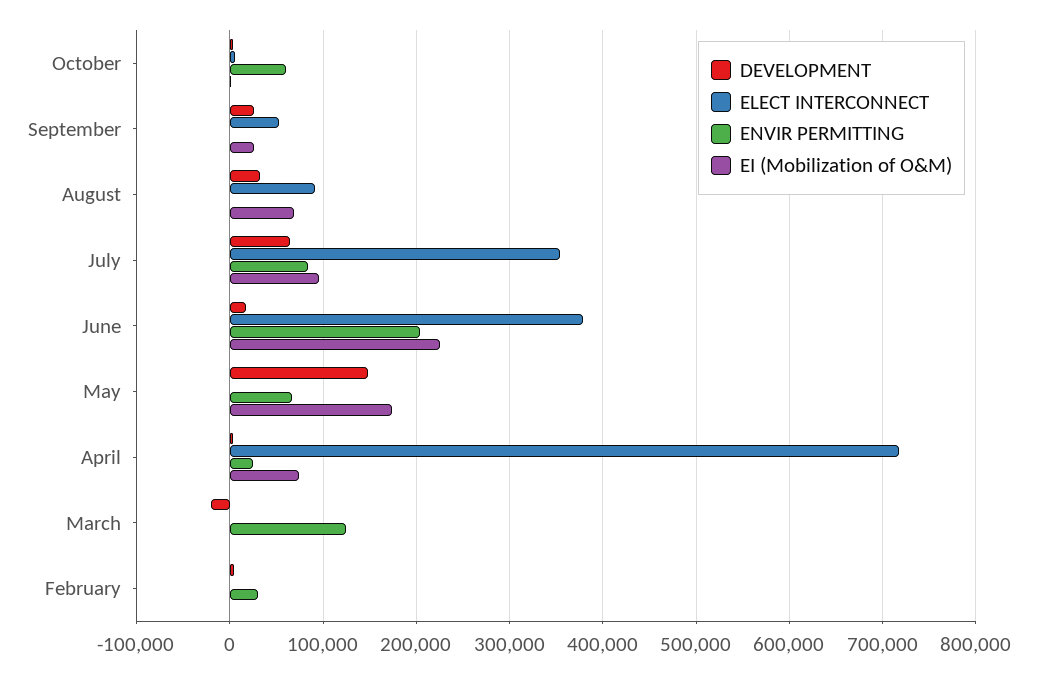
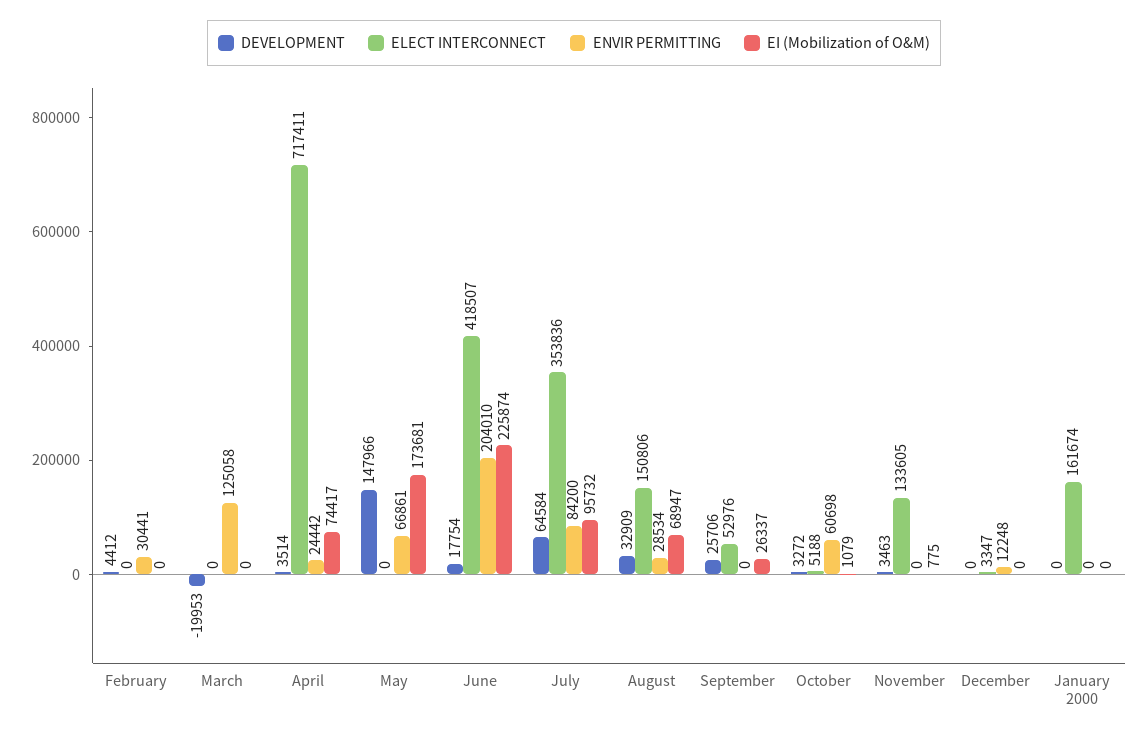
ELECT INTERCONNECT, August: 90000 -> 150806
ENVIR PERMITTING, August: 0 -> 28534
ELECT INTERCONNECT, June: 380000 -> 418507
DEVELOPMENT, November: none -> 3463
ELECT INTERCONNECT, November: none -> 133605
ENVIR PERMITTING, November: none -> 0
EI (Mobilization of O&M), November: none -> 775
DEVELOPMENT, December: none -> 0
ELECT INTERCONNECT, December: none -> 3347
ENVIR PERMITTING, December: none -> 12248
EI (Mobilization of O&M), December: none -> 0
DEVELOPMENT, January 2000: none -> 0
ELECT INTERCONNECT, January 2000: none -> 161674
ENVIR PERMITTING, January 2000: none -> 0
EI (Mobilization of O&M), January 2000: none -> 0

